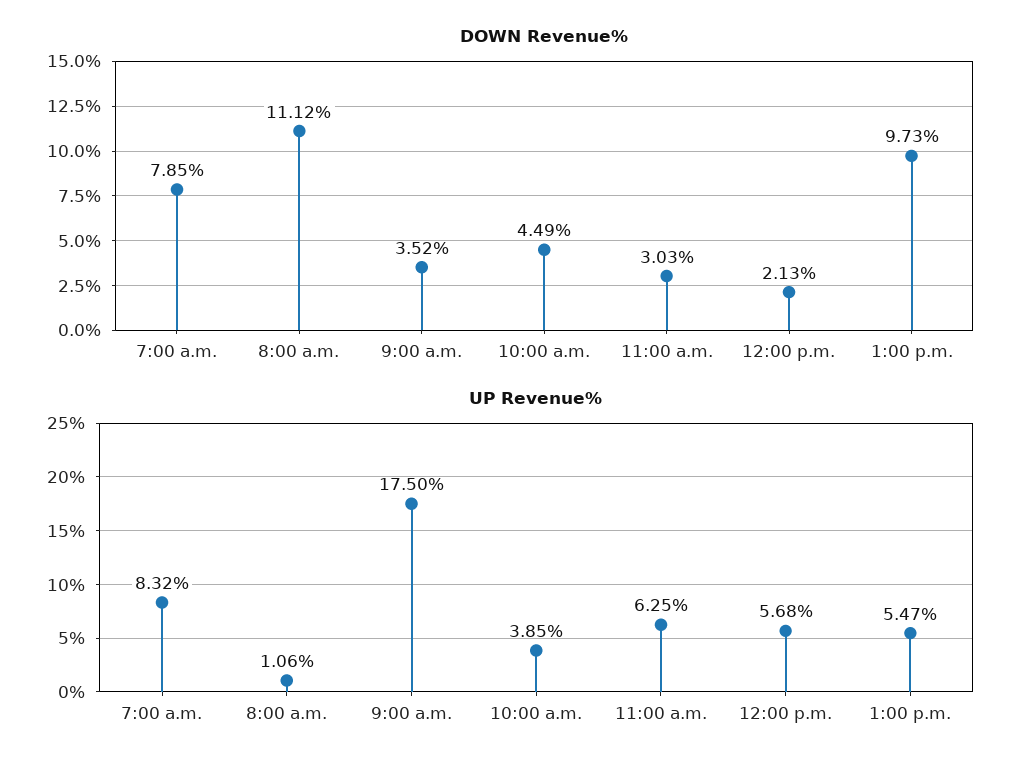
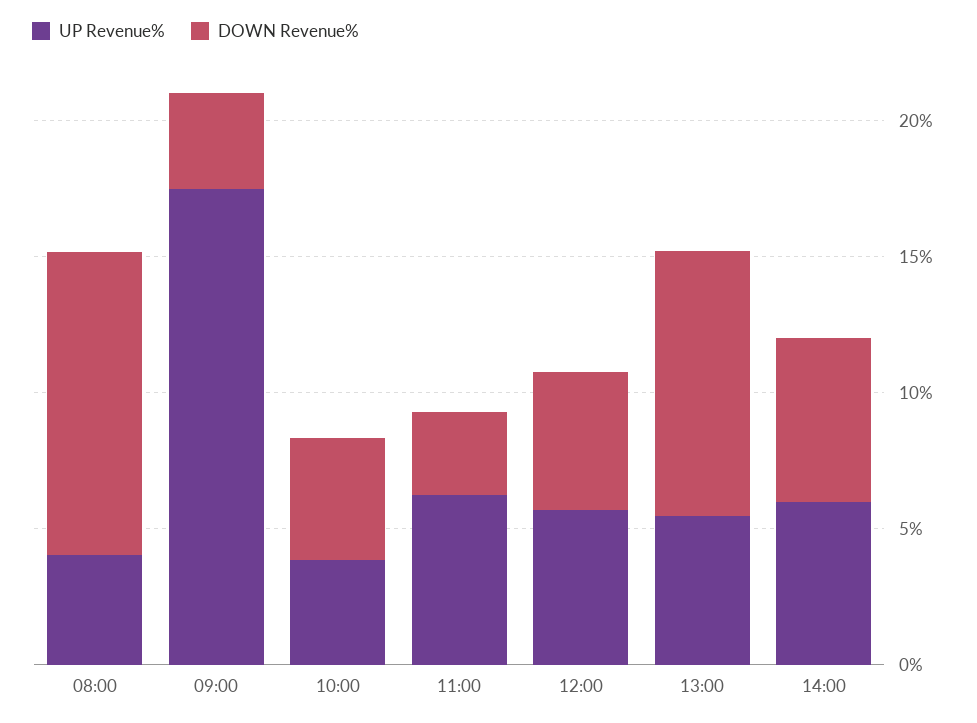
DOWN Revenue%, 7:00 a.m.: 7.85 -> none
DOWN Revenue%, 12:00 p.m.: 2.13 -> 5
UP Revenue%, 7:00 a.m.: 8.32 -> none
UP Revenue%, 8:00 a.m.: 1.06 -> 4
UP Revenue%, 14:00: none -> 6
DOWN Revenue%, 14:00: none -> 6

